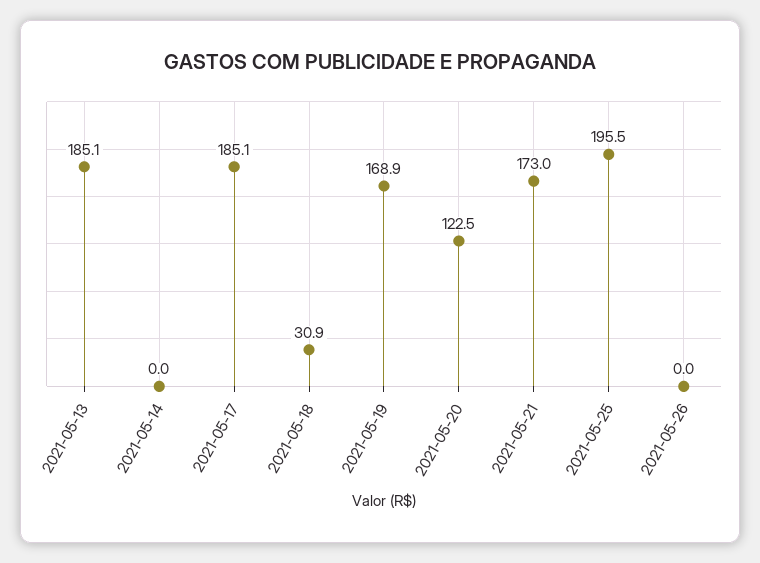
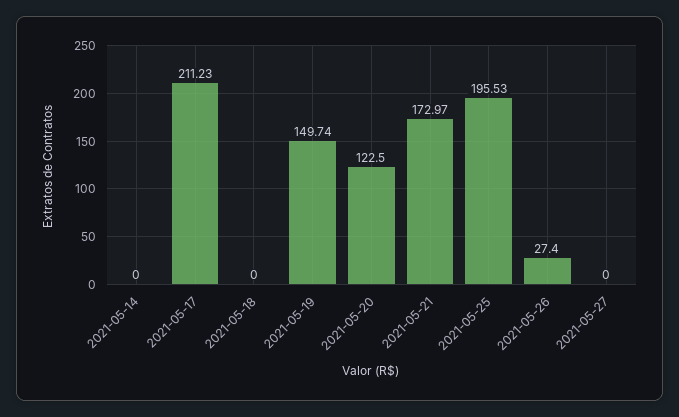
2021-05-13: 185.1 -> none
2021-05-17: 185.1 -> 211.23
2021-05-18: 30.9 -> 0
2021-05-19: 168.9 -> 149.74
2021-05-26: 0 -> 27.4
2021-05-27: none -> 0

